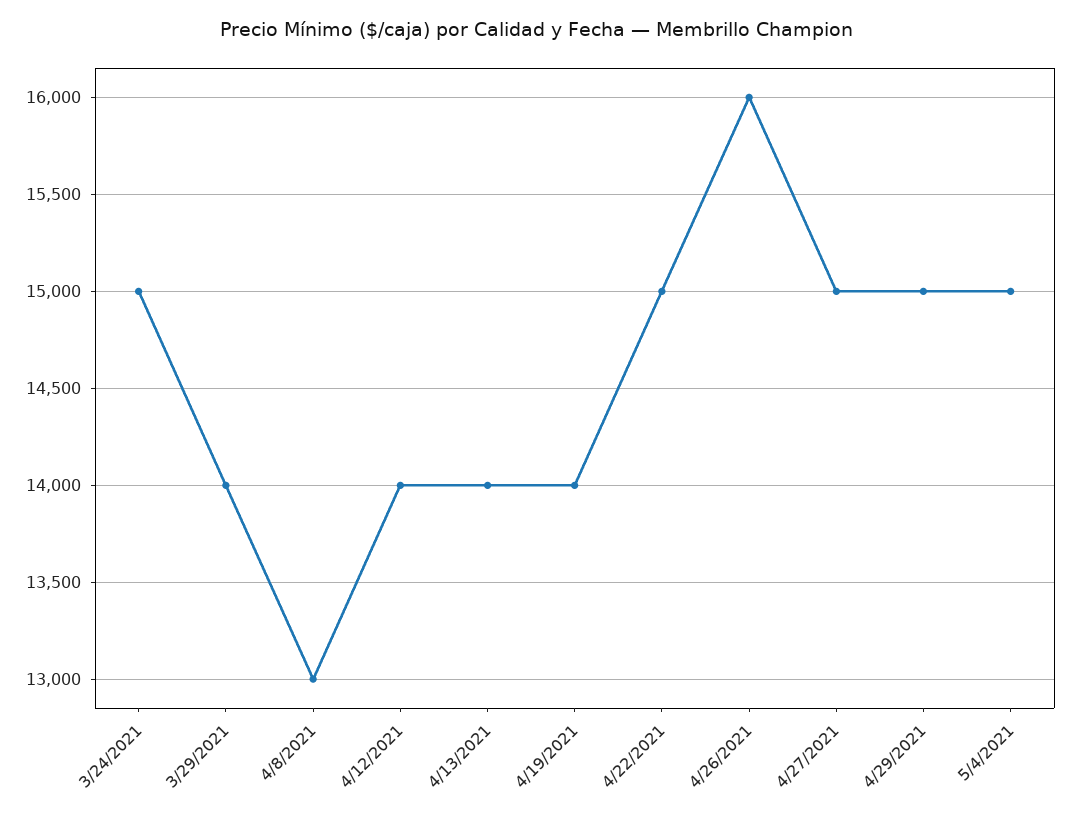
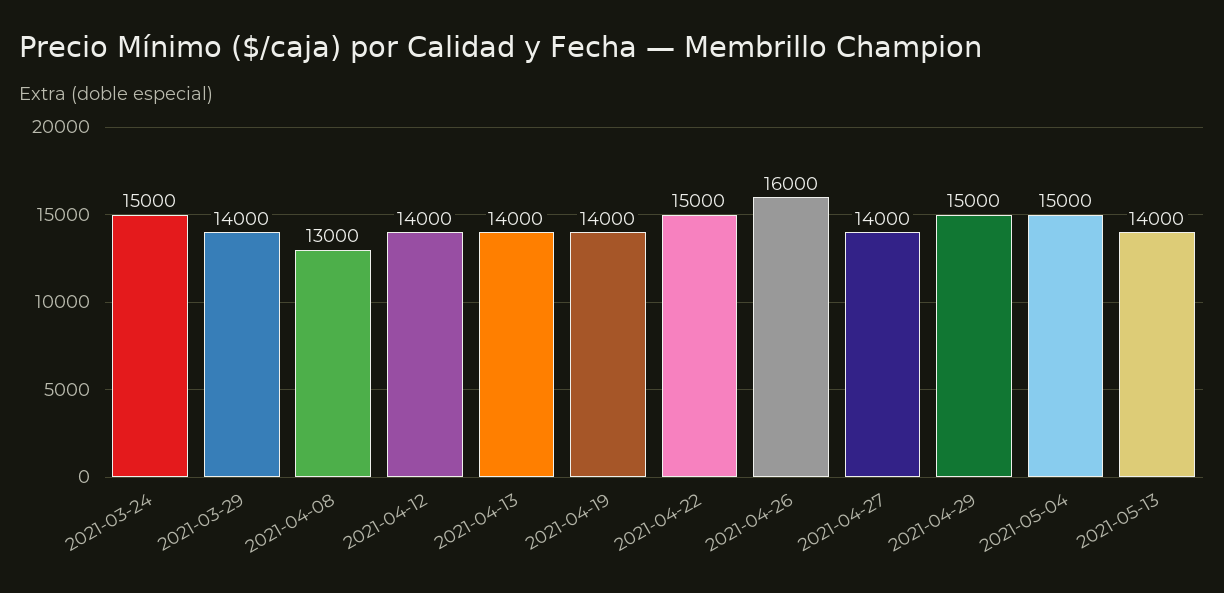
4/27/2021: 15000 -> 14000
2021-05-13: none -> 14000

